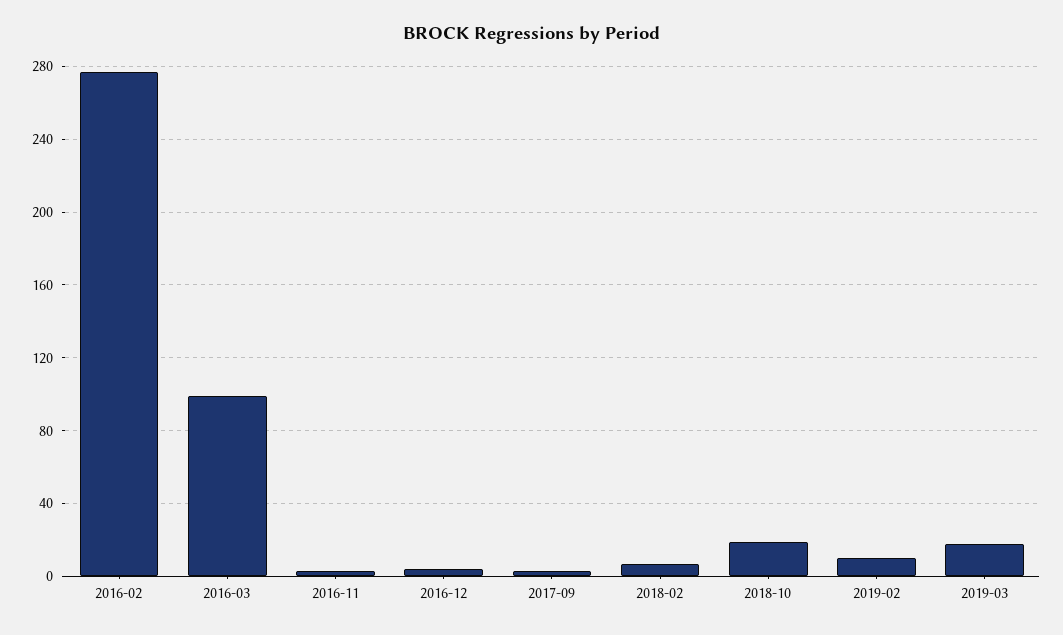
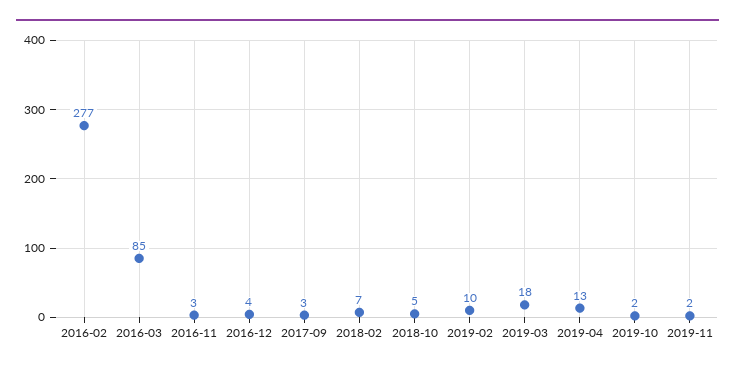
2016-03: 100 -> 85
2018-10: 20 -> 5
2019-04: none -> 13
2019-10: none -> 2
2019-11: none -> 2

